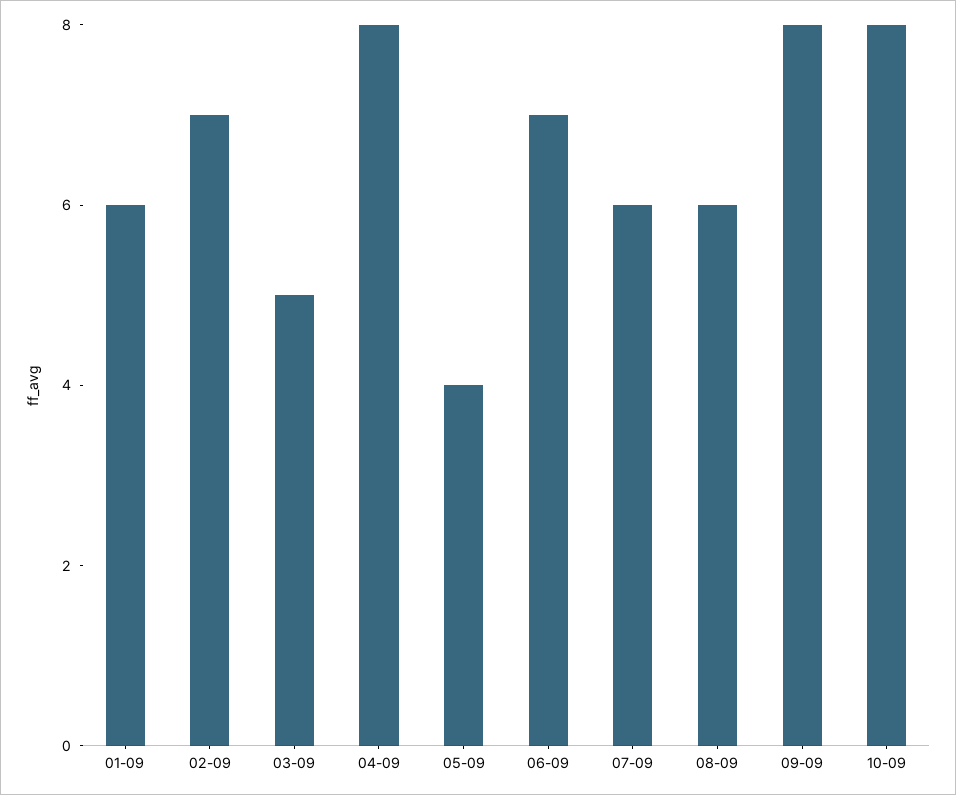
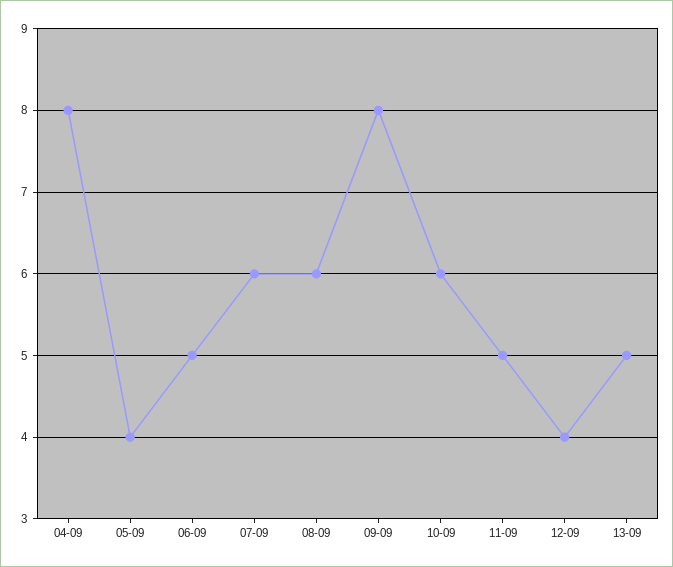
01-09: 6 -> none
02-09: 7 -> none
03-09: 5 -> none
06-09: 7 -> 5
10-09: 8 -> 6
11-09: none -> 5
12-09: none -> 4
13-09: none -> 5

